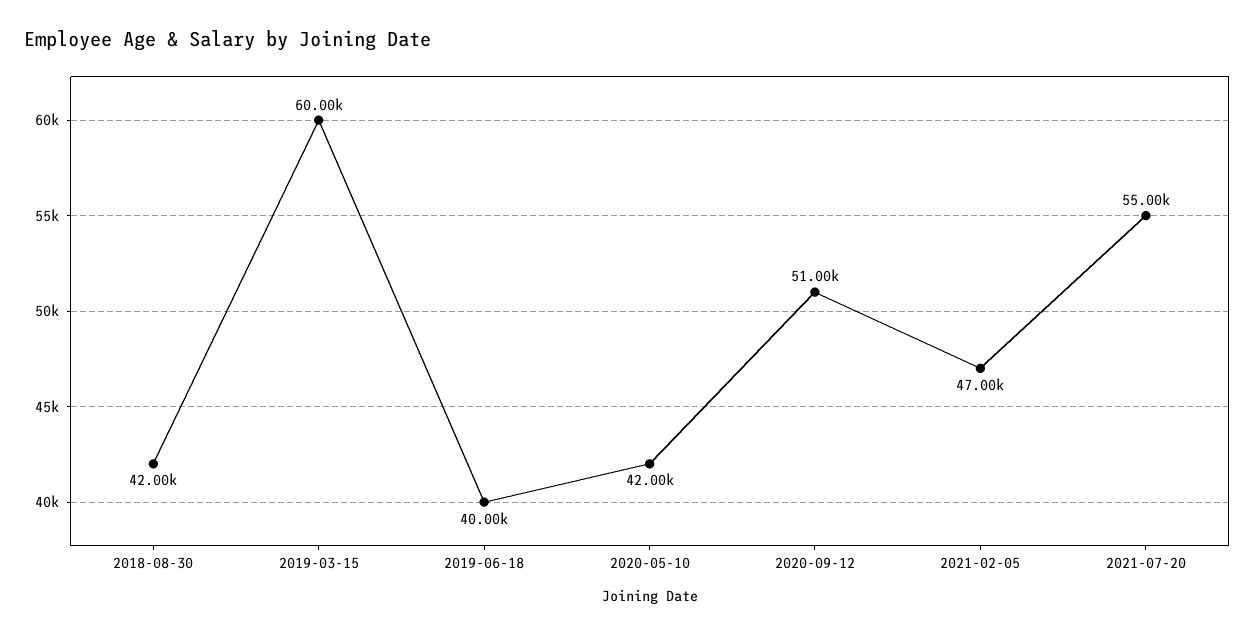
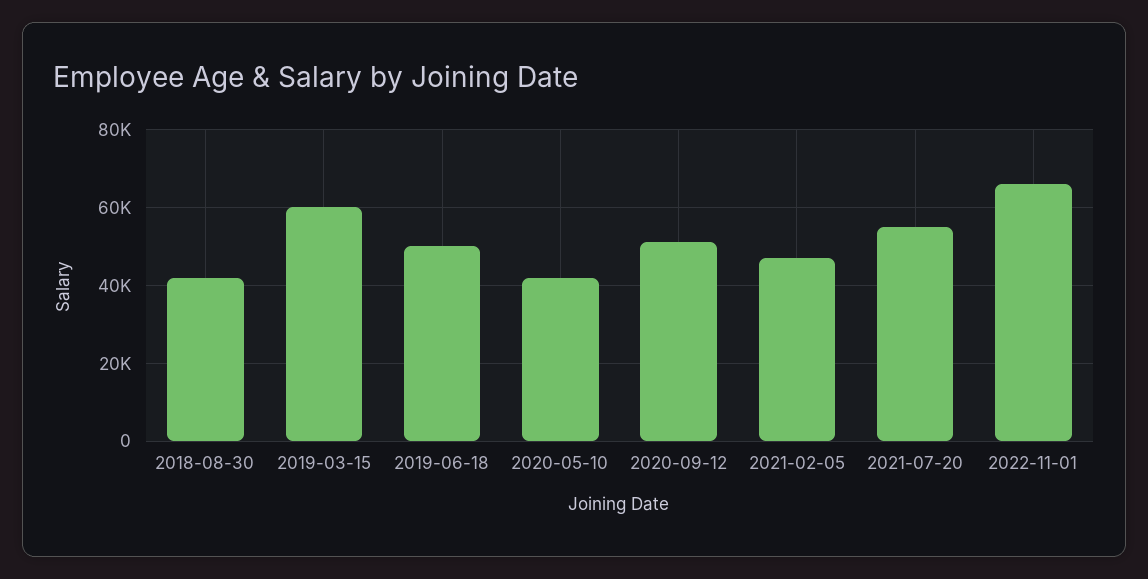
2019-06-18: 40000 -> 50000
2022-11-01: none -> 66000

